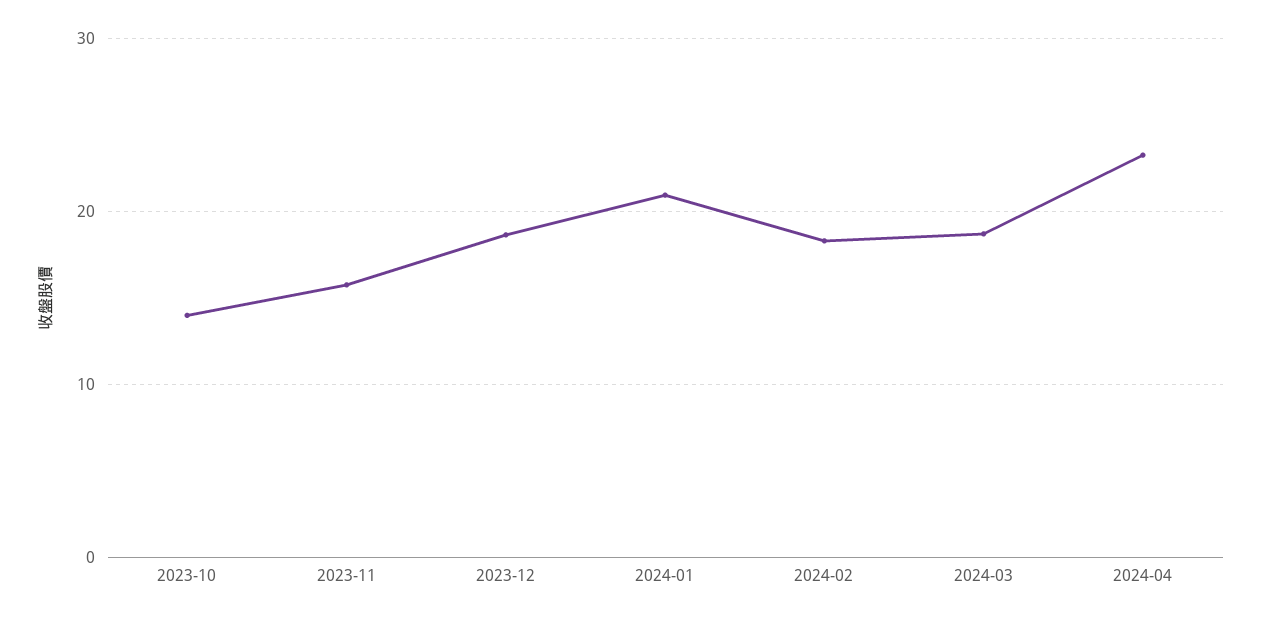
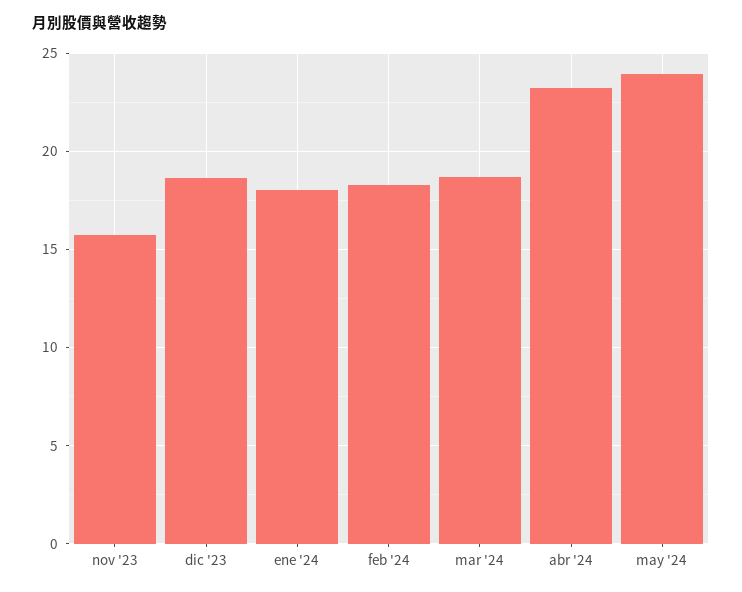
2023-10: 14 -> none
2024-01: 21 -> 18
may '24: none -> 24

